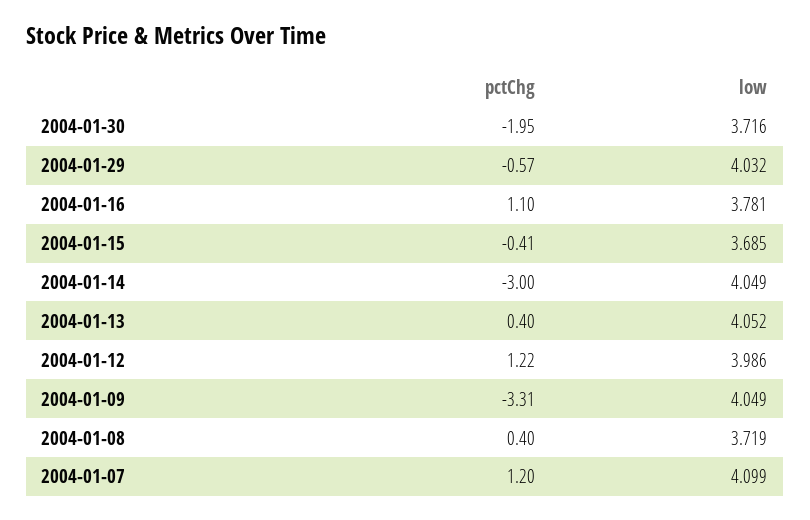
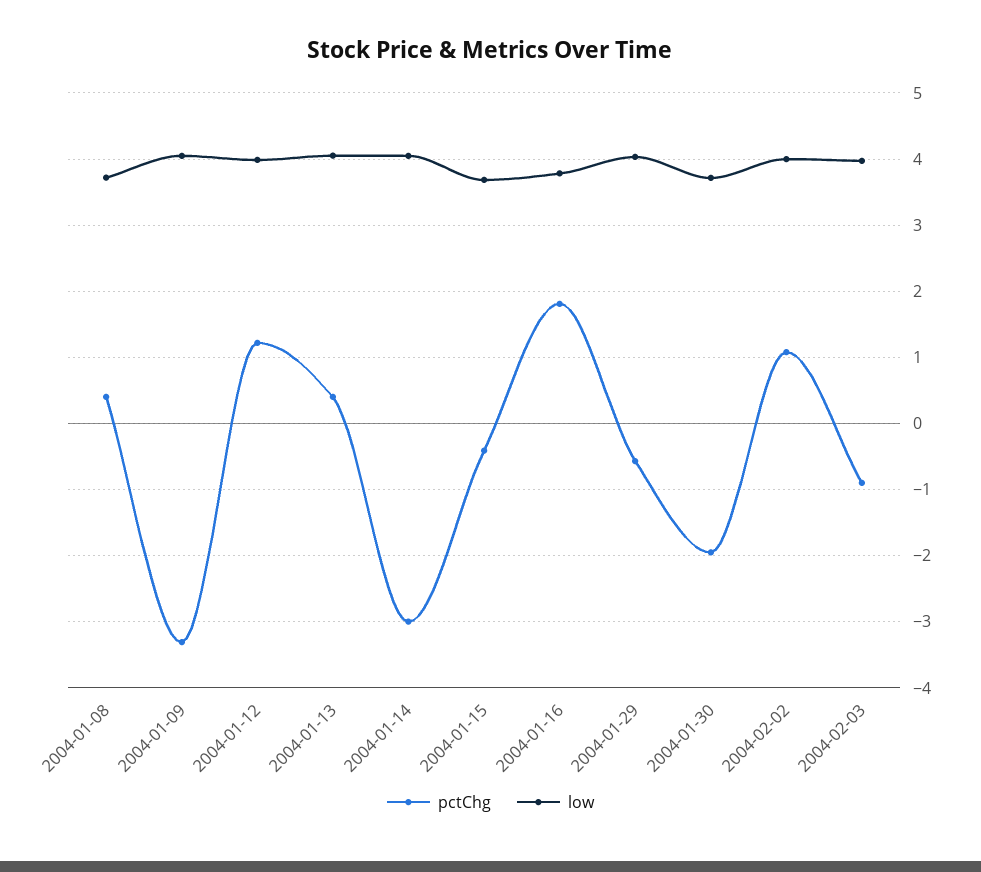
pctChg, 2004-01-16: 1.1 -> 1.8
pctChg, 2004-01-07: 1.2 -> none
low, 2004-01-07: 4.099 -> none
pctChg, 2004-02-02: none -> 1.1
low, 2004-02-02: none -> 4
pctChg, 2004-02-03: none -> -0.9
low, 2004-02-03: none -> 4

